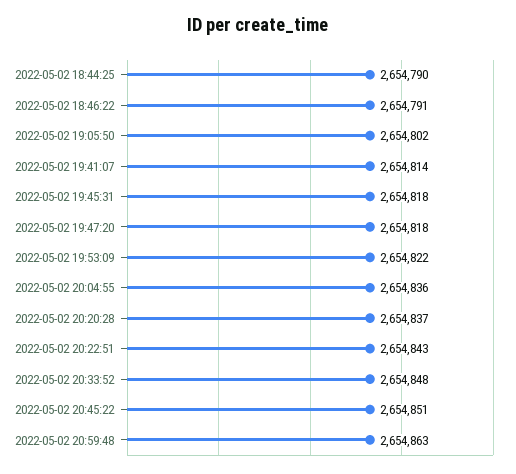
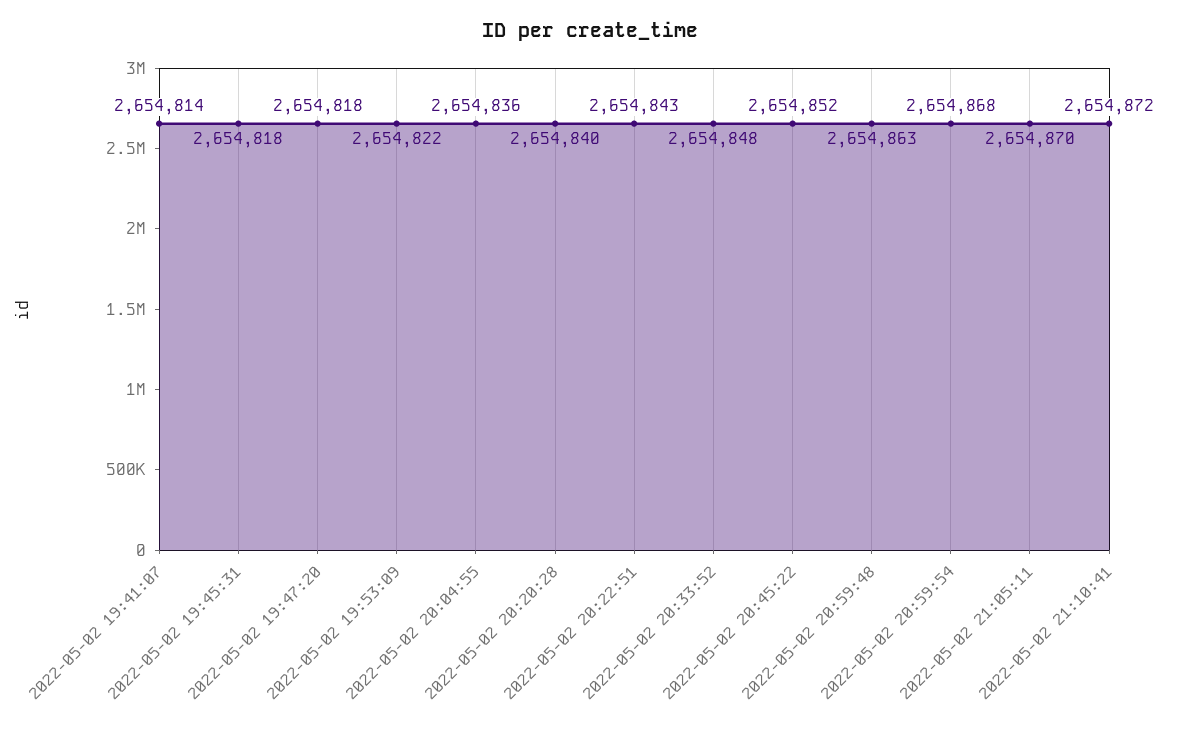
2022-05-02 18:44:25: 2654790 -> none
2022-05-02 18:46:22: 2654791 -> none
2022-05-02 19:05:50: 2654802 -> none
2022-05-02 20:20:28: 2654837 -> 2654840
2022-05-02 20:45:22: 2654851 -> 2654852
2022-05-02 20:59:54: none -> 2654868
2022-05-02 21:05:11: none -> 2654870
2022-05-02 21:10:41: none -> 2654872

